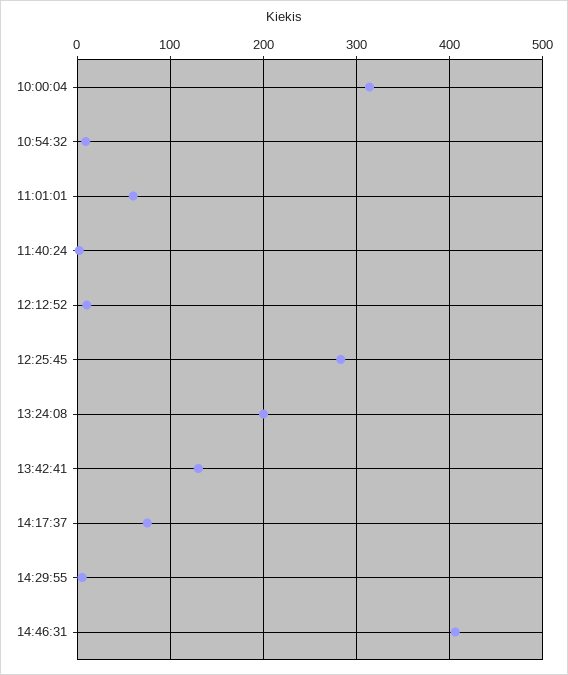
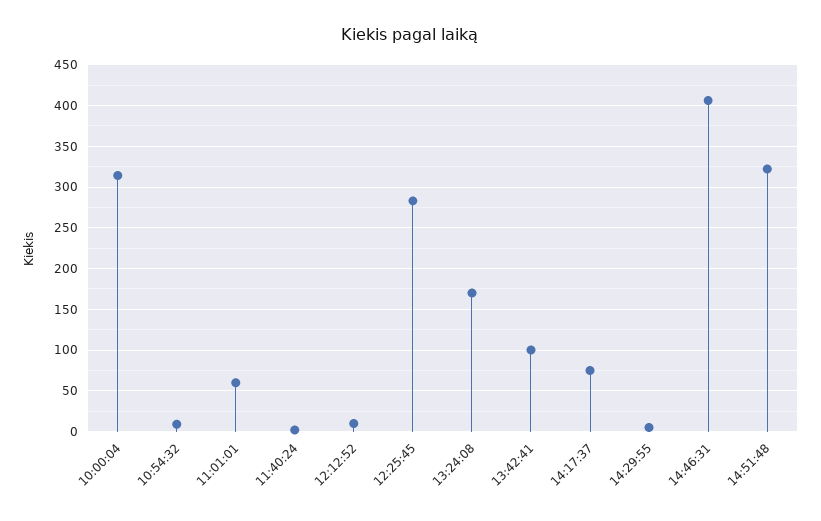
13:24:08: 200 -> 170
13:42:41: 130 -> 100
14:51:48: none -> 320

